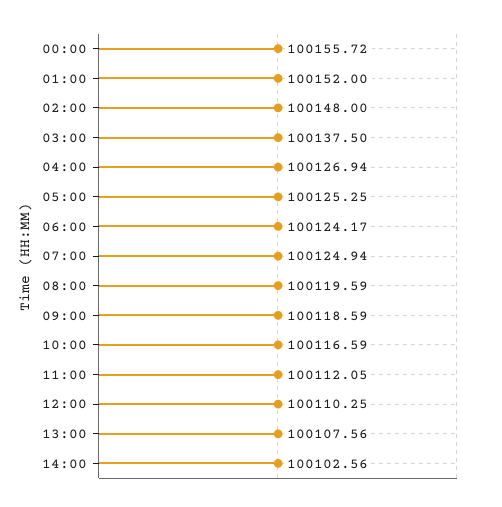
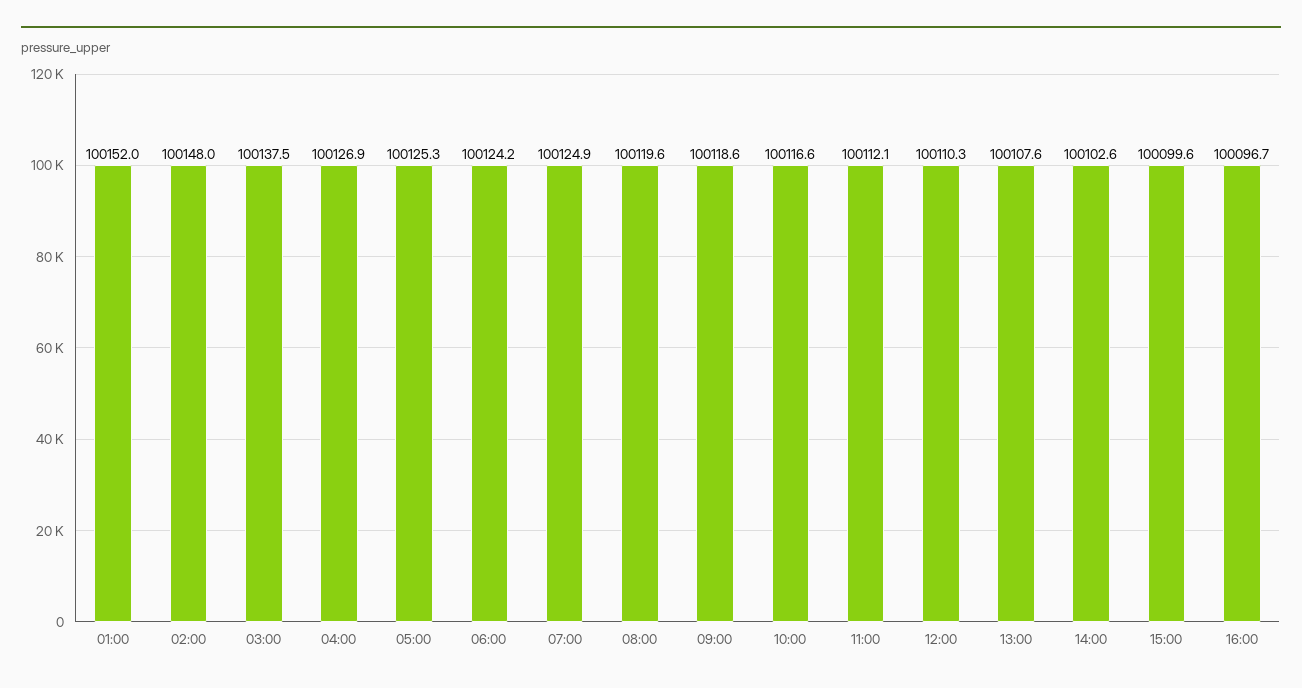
00:00: 100155.72 -> none
15:00: none -> 100099.6
16:00: none -> 100096.7

